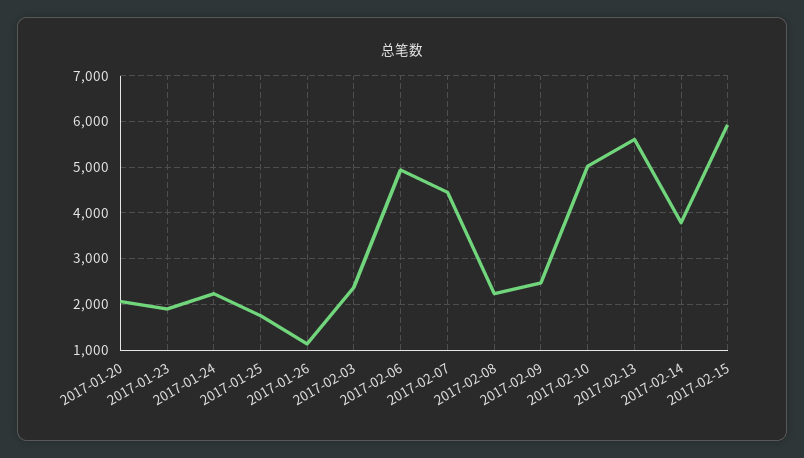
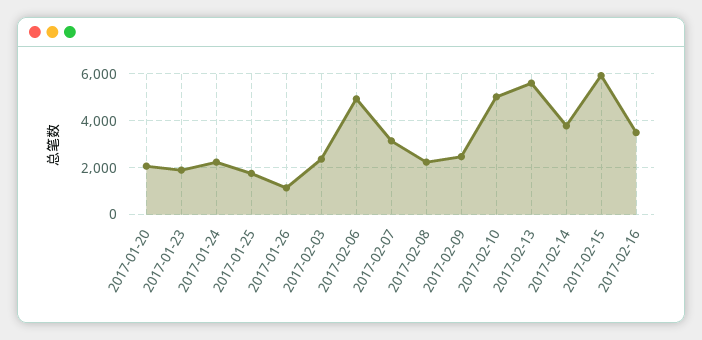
2017-02-07: 4400 -> 3000
2017-02-16: none -> 3500

